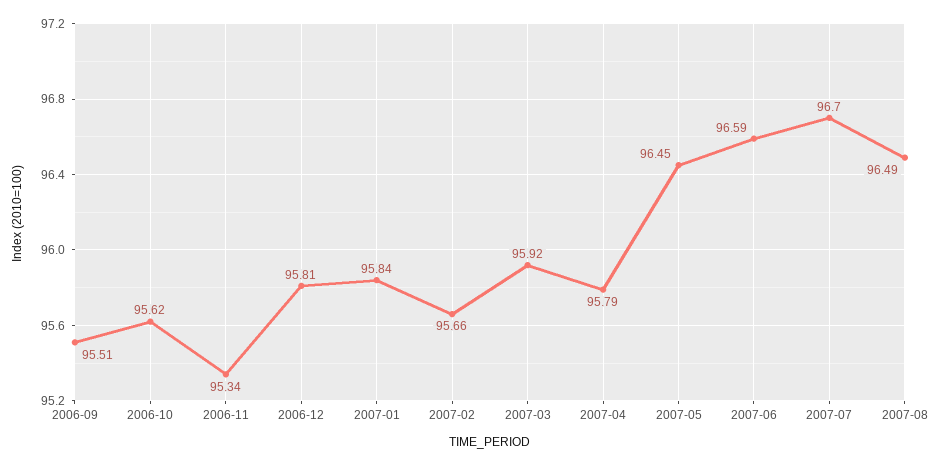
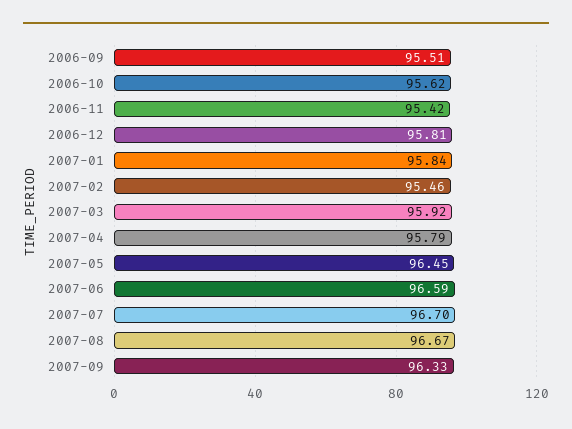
2006-11: 95.34 -> 95.42
2007-02: 95.66 -> 95.46
2007-08: 96.49 -> 96.67
2007-09: none -> 96.33

